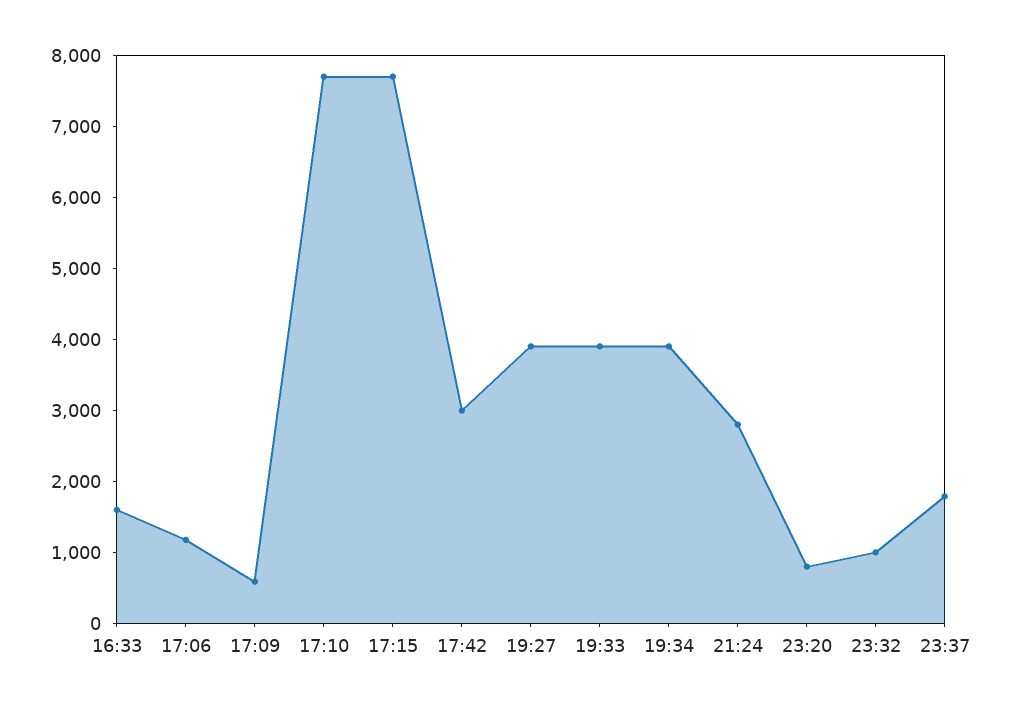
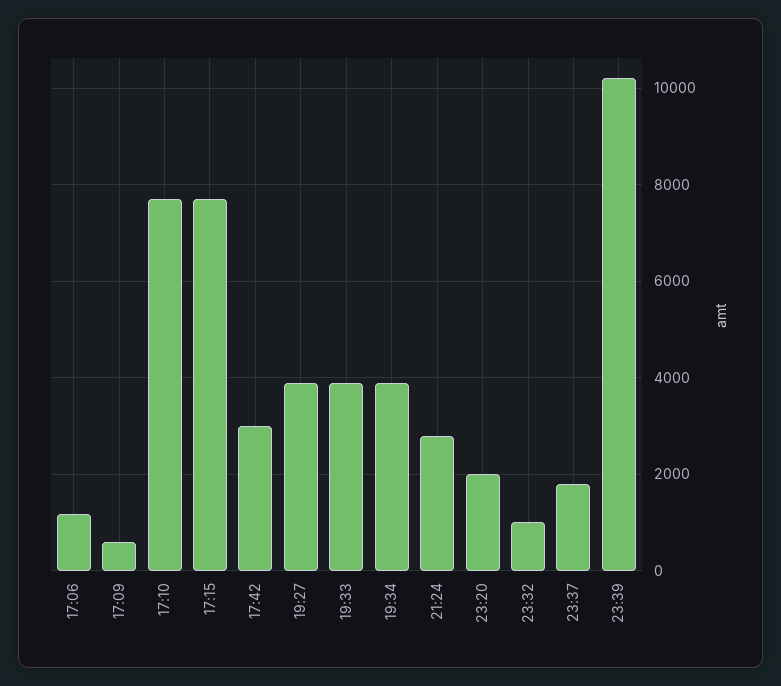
16:33: 1600 -> none
23:20: 800 -> 2000
23:39: none -> 10200

